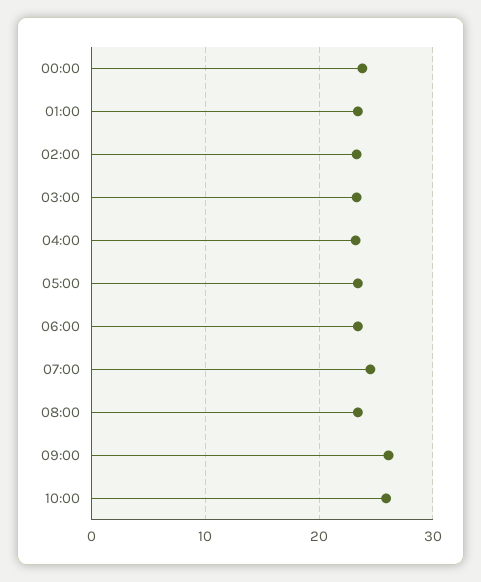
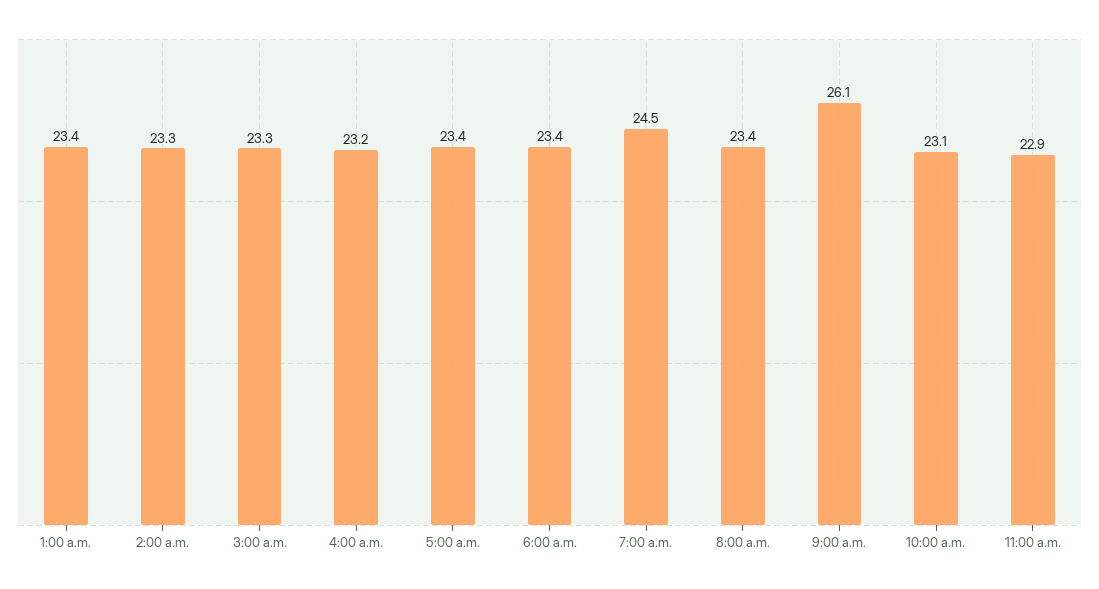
00:00: 24 -> none
10:00: 26 -> 23.1
11:00 a.m.: none -> 22.9

